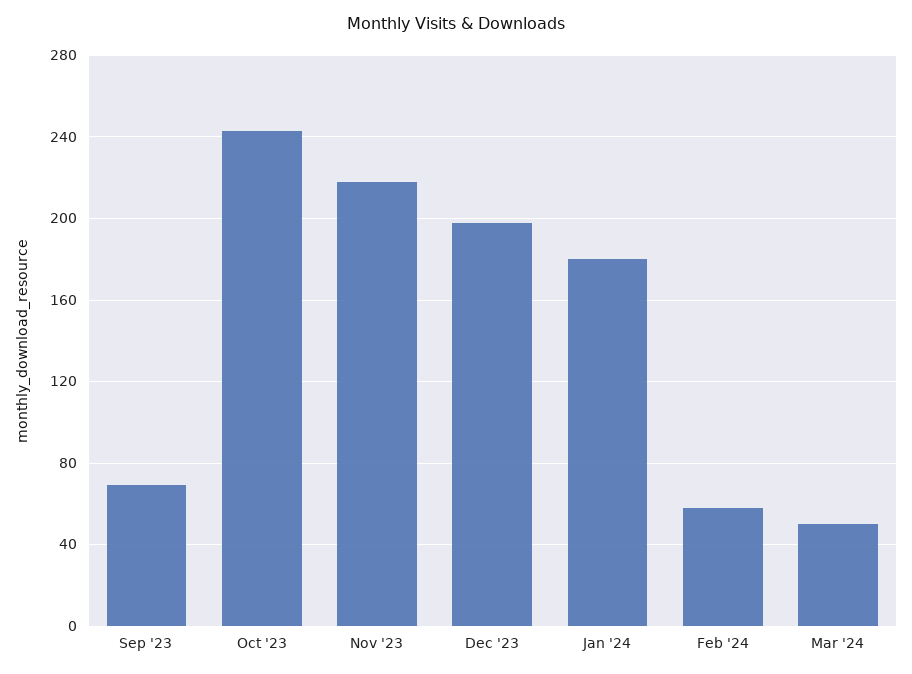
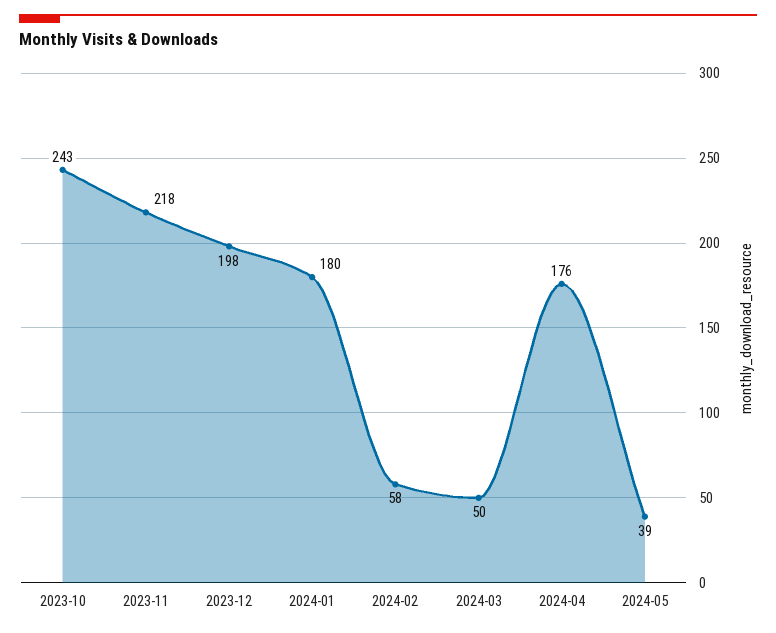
Sep '23: 70 -> none
2024-04: none -> 176
2024-05: none -> 39

